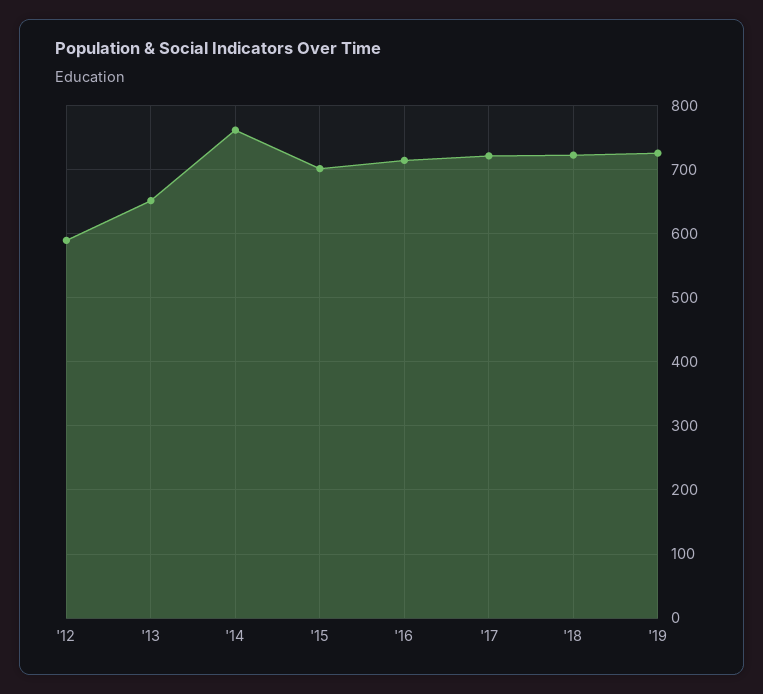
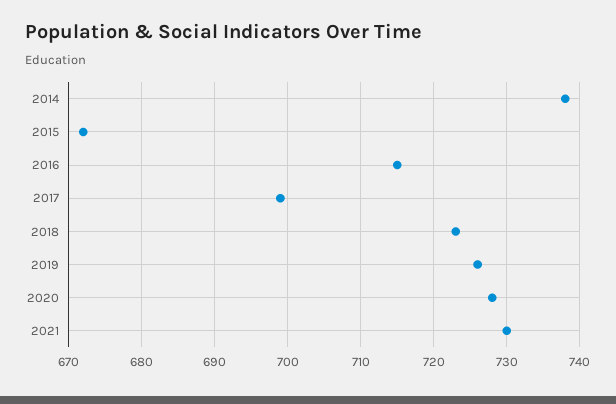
'12: 590 -> none
'13: 650 -> none
'14: 760 -> 738
'15: 700 -> 672
'17: 720 -> 699
2020: none -> 728
2021: none -> 730

